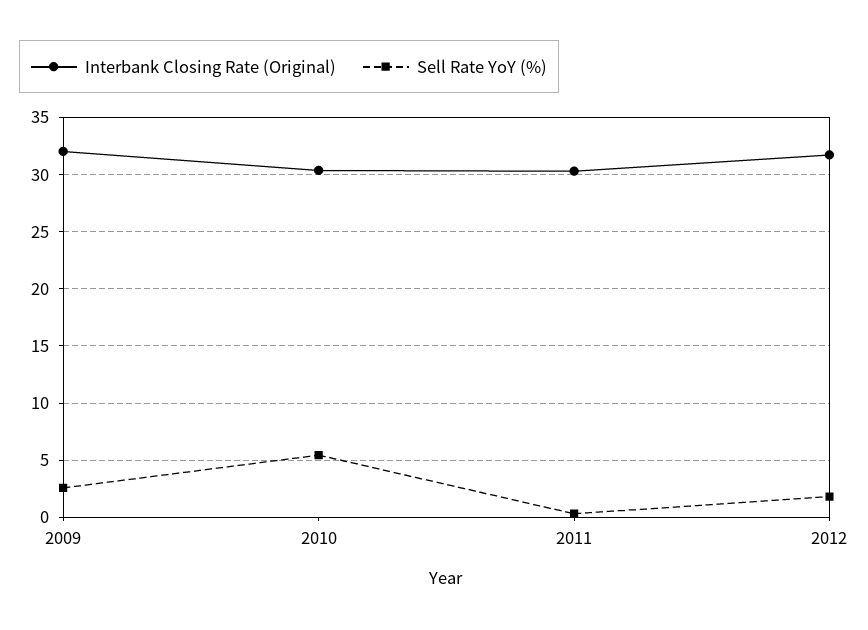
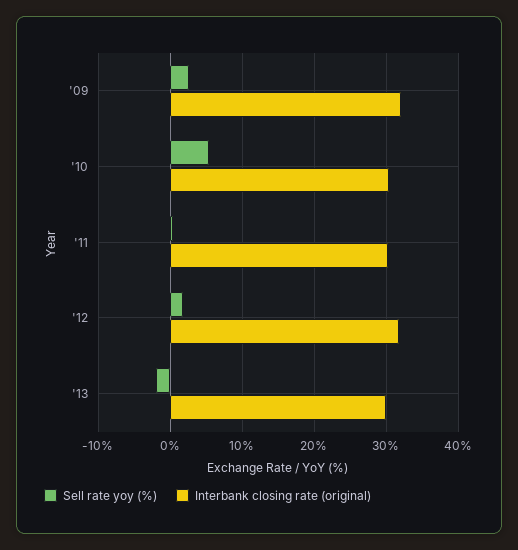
Sell Rate YoY (%), '13: none -> -2
Interbank Closing Rate (Original), '13: none -> 30

